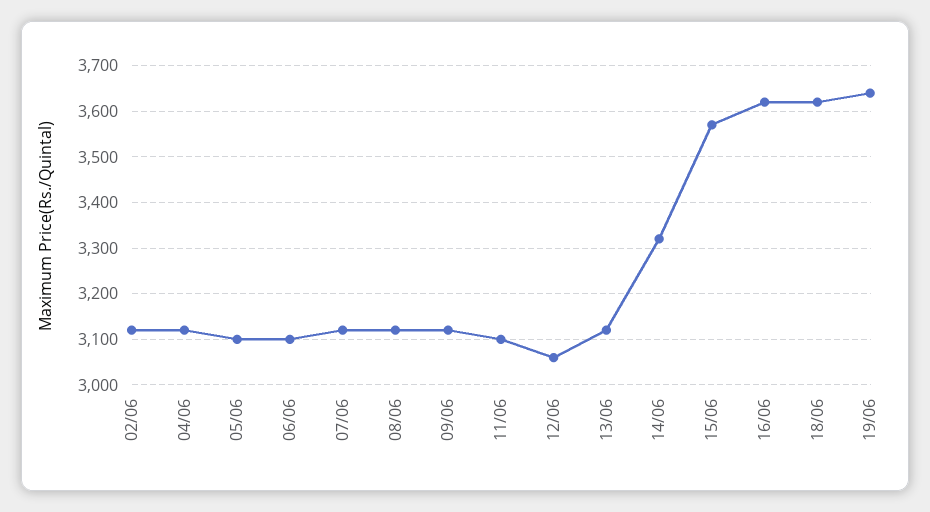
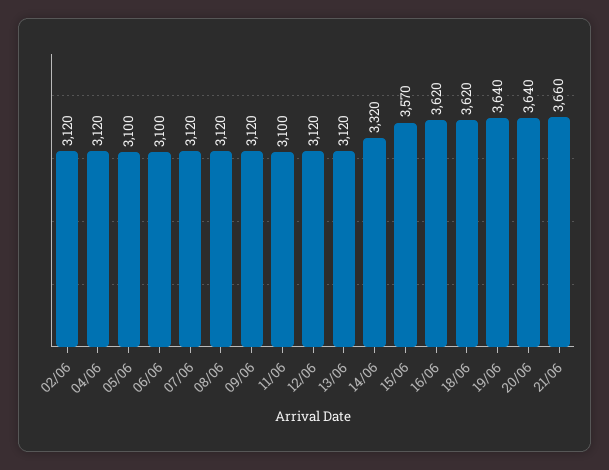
12/06: 3060 -> 3120
20/06: none -> 3640
21/06: none -> 3660

